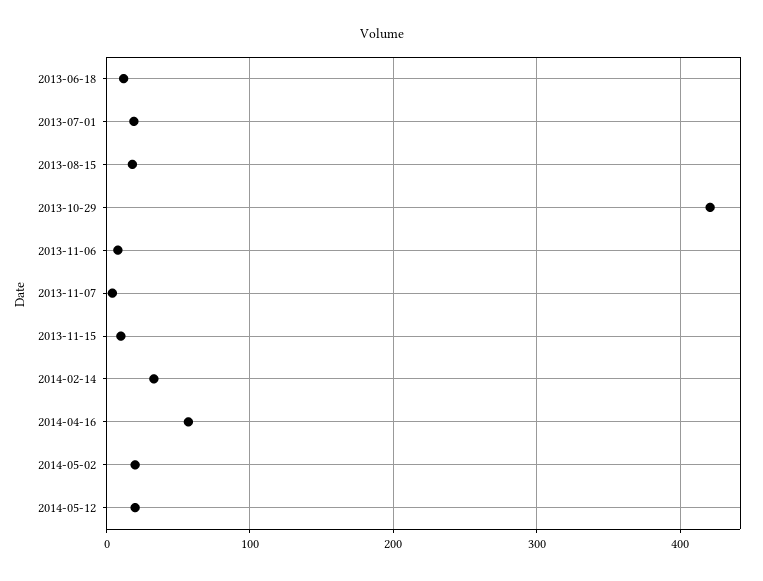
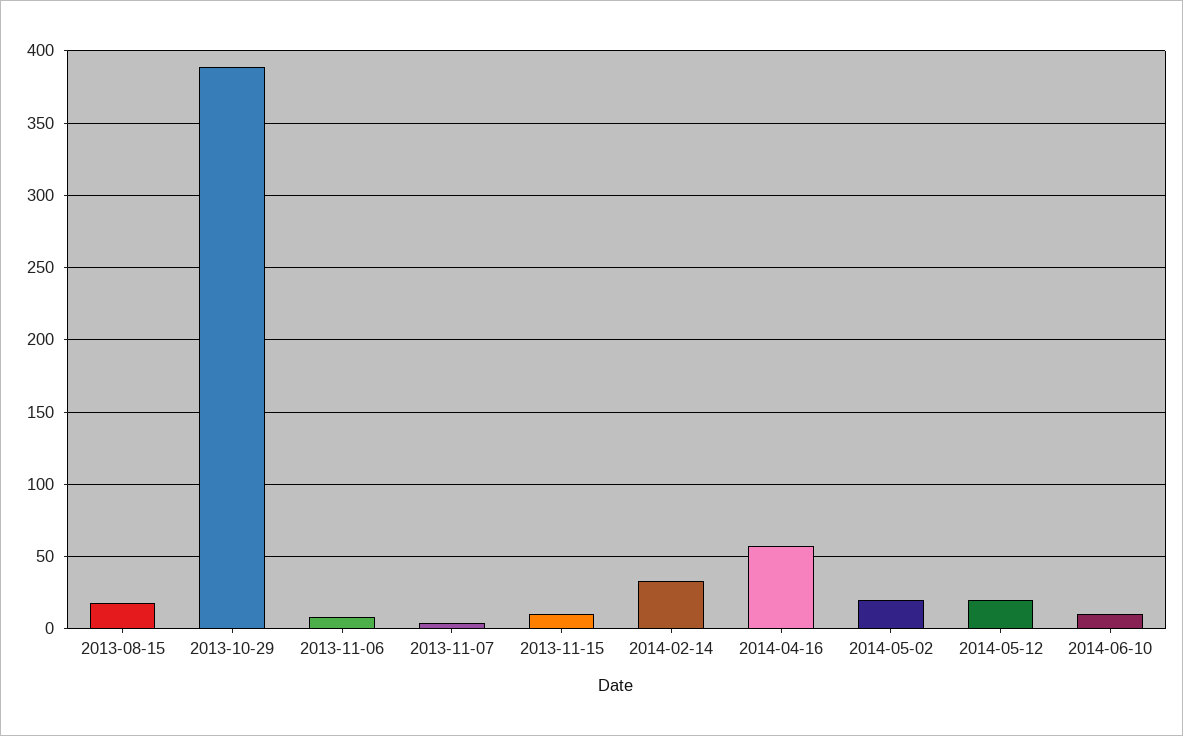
2013-06-18: 10 -> none
2013-07-01: 20 -> none
2013-10-29: 420 -> 390
2014-06-10: none -> 10

